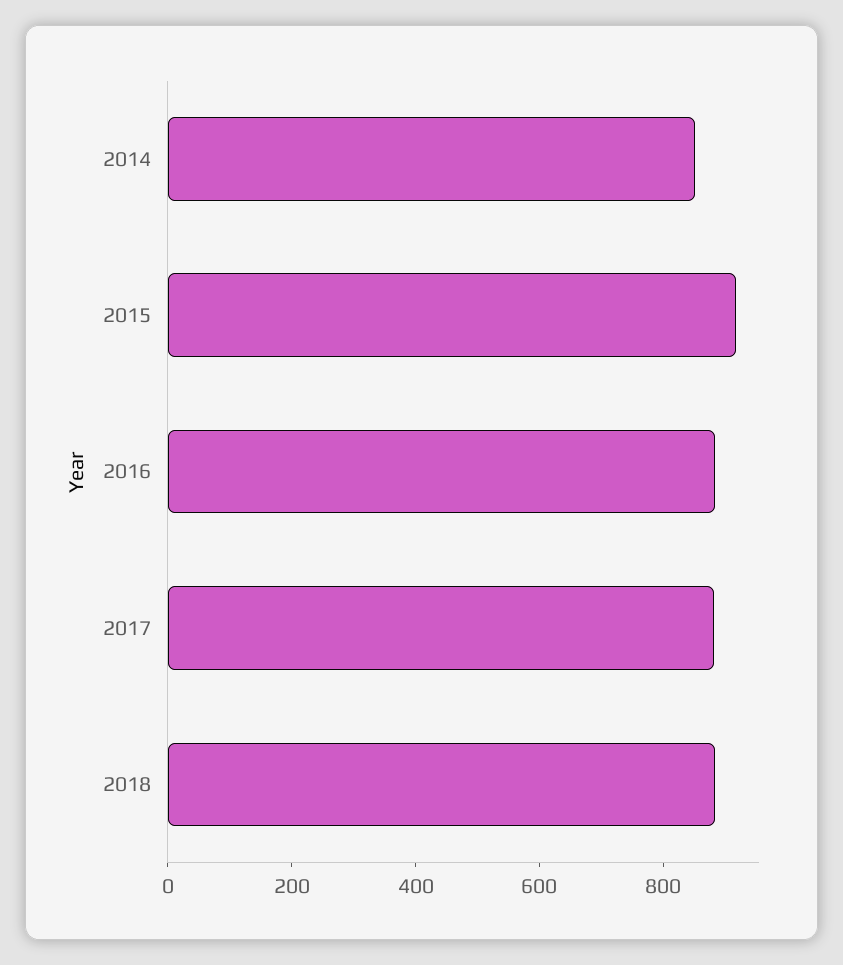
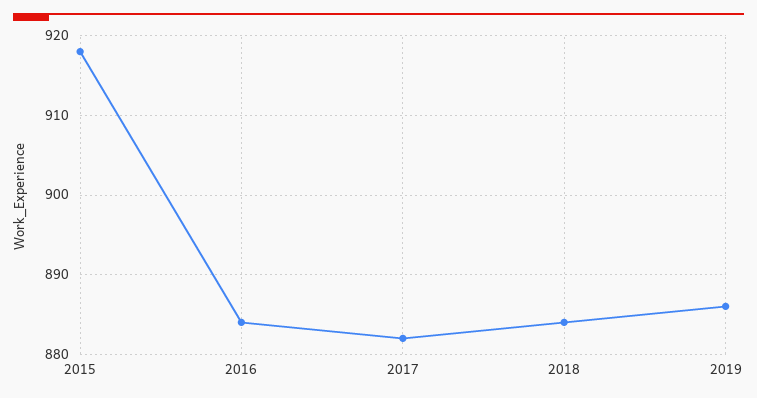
2014: 850 -> none
2019: none -> 886

